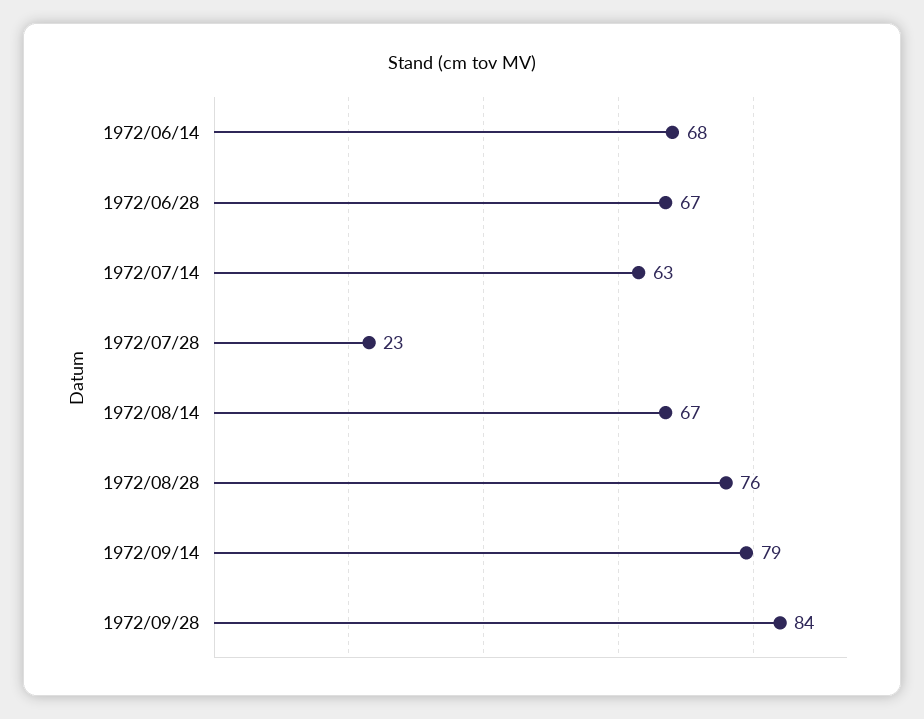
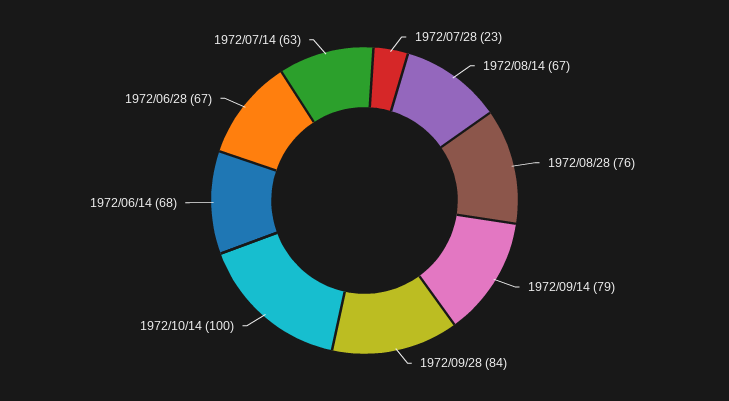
1972/10/14: none -> 100

